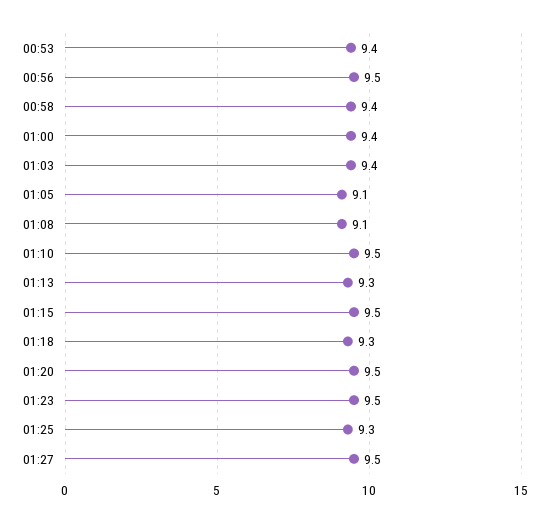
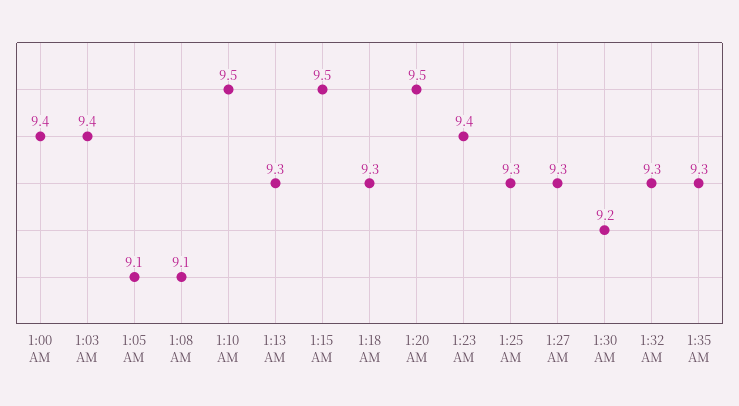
00:53: 9.4 -> none
00:56: 9.5 -> none
00:58: 9.4 -> none
01:23: 9.5 -> 9.4
01:27: 9.5 -> 9.3
1:30 AM: none -> 9.2
1:32 AM: none -> 9.3
1:35 AM: none -> 9.3

